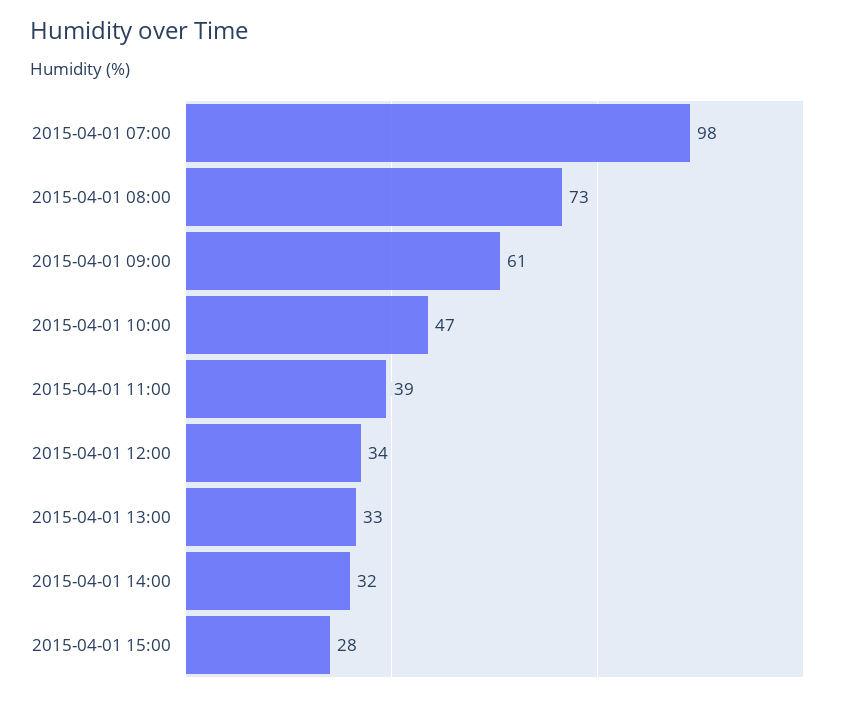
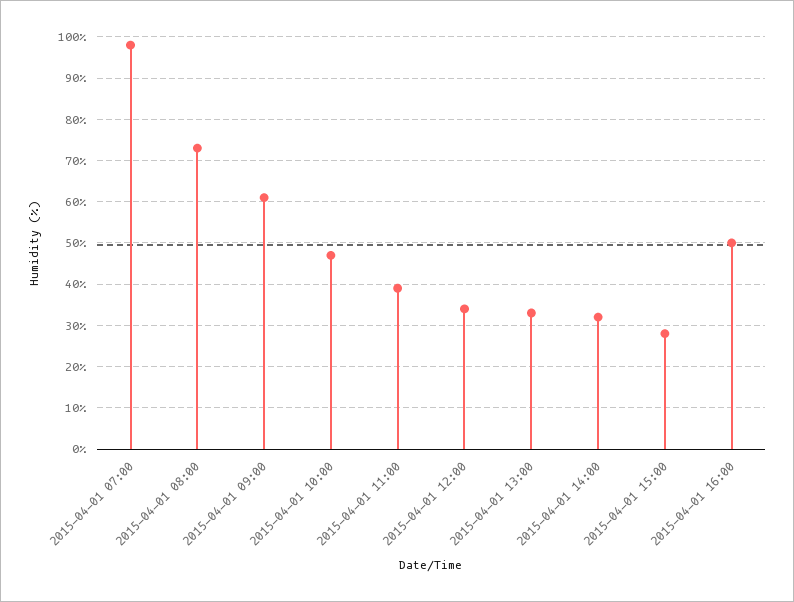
2015-04-01 16:00: none -> 50

